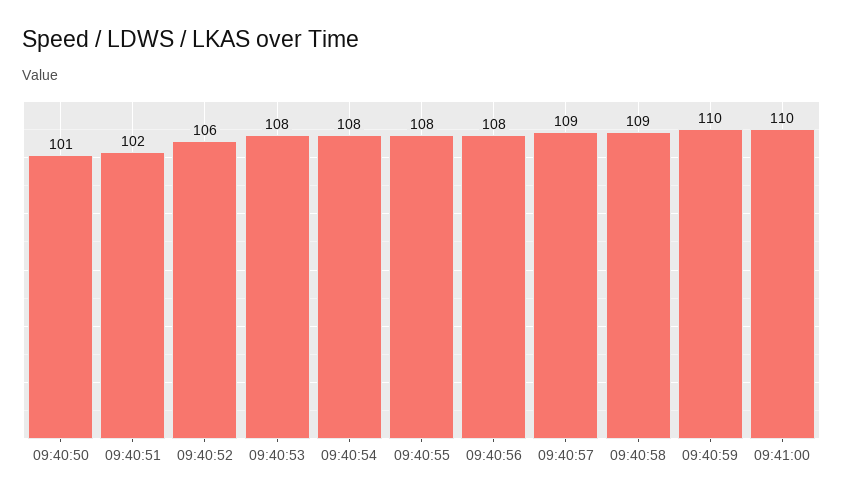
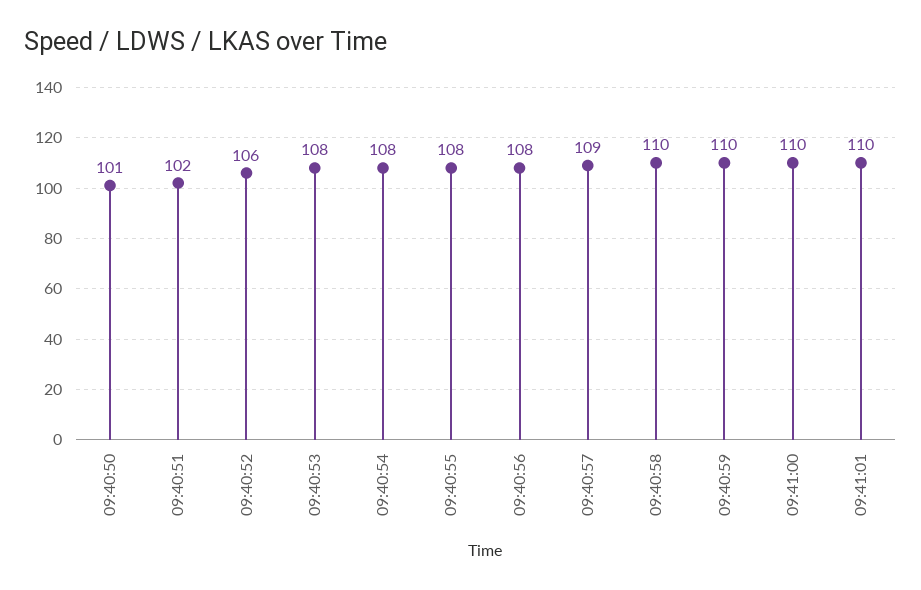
09:40:58: 109 -> 110
09:41:01: none -> 110

